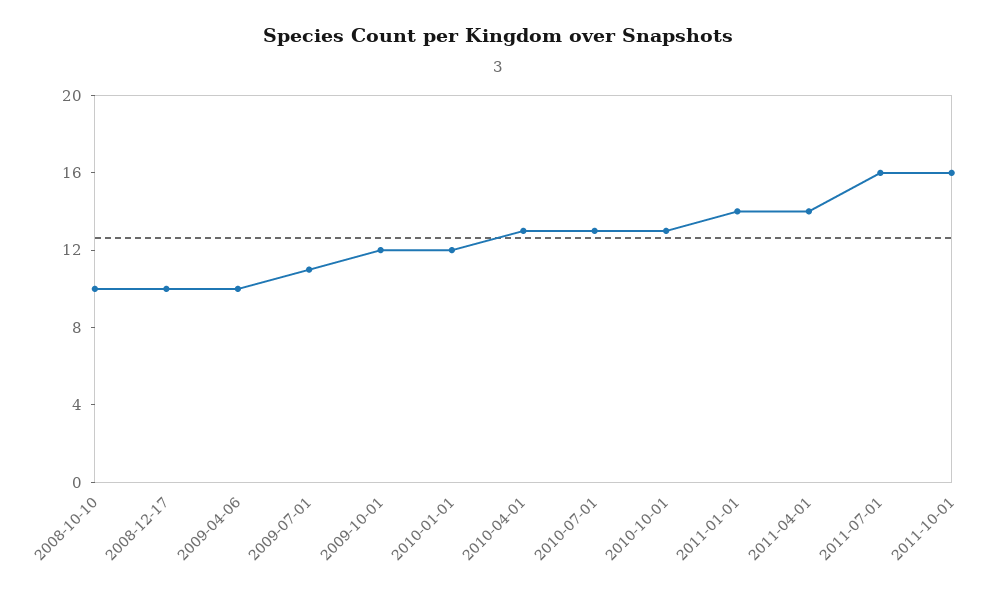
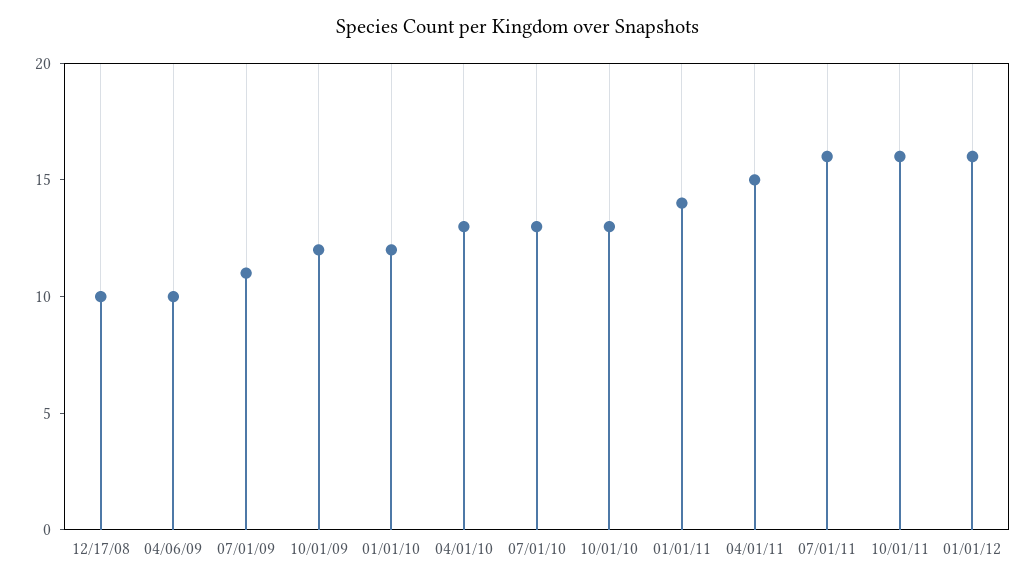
2008-10-10: 10 -> none
2011-04-01: 14 -> 15
01/01/12: none -> 16

